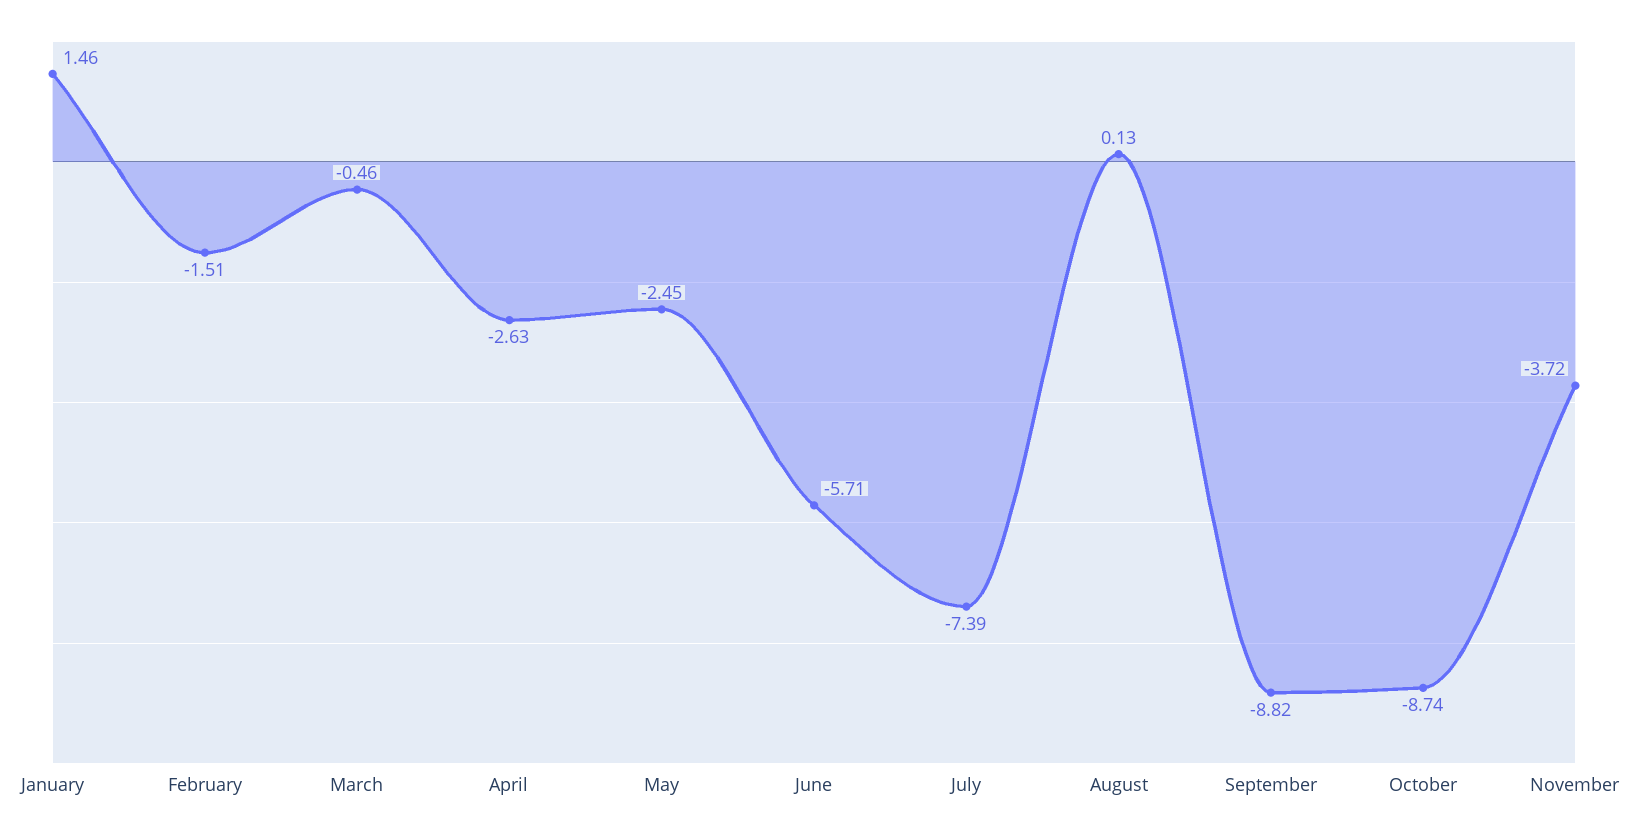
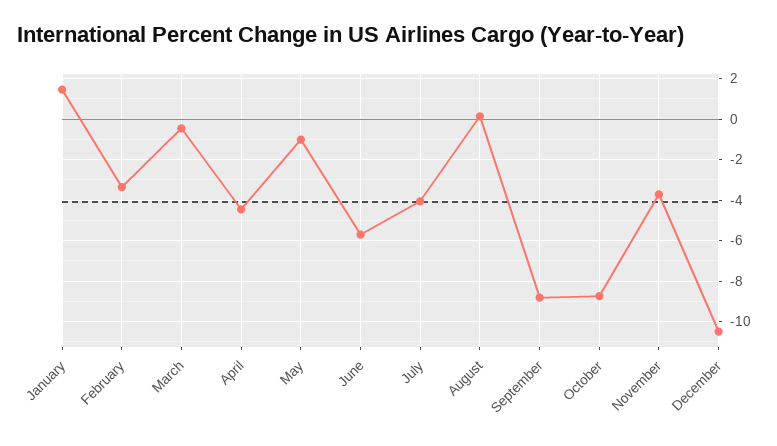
February: -1.51 -> -3.5
April: -2.63 -> -4.5
May: -2.45 -> -1
July: -7.39 -> -4
December: none -> -10.5

